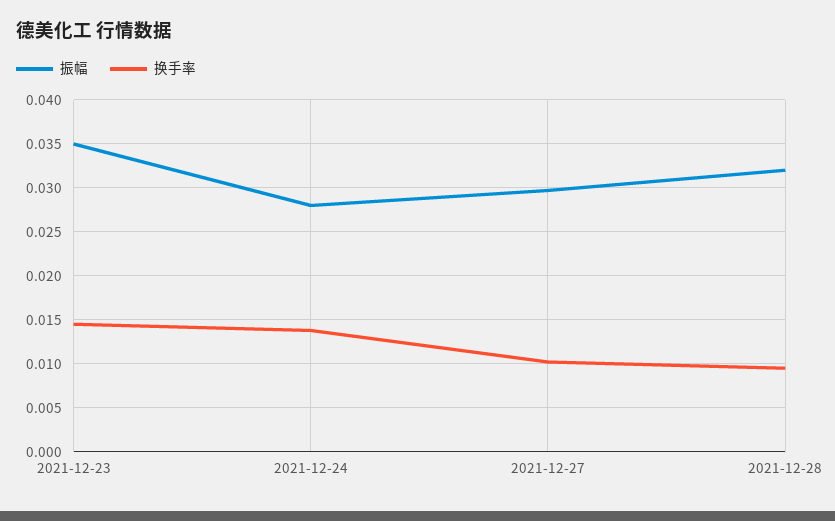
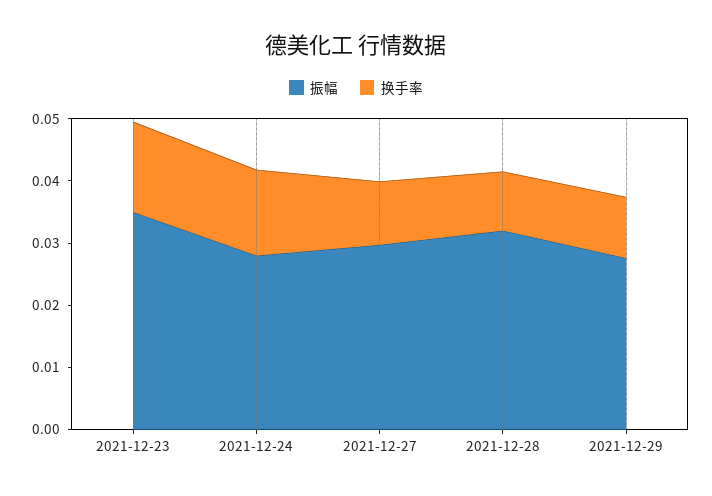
振幅, 2021-12-29: none -> 0.028
换手率, 2021-12-29: none -> 0.01

